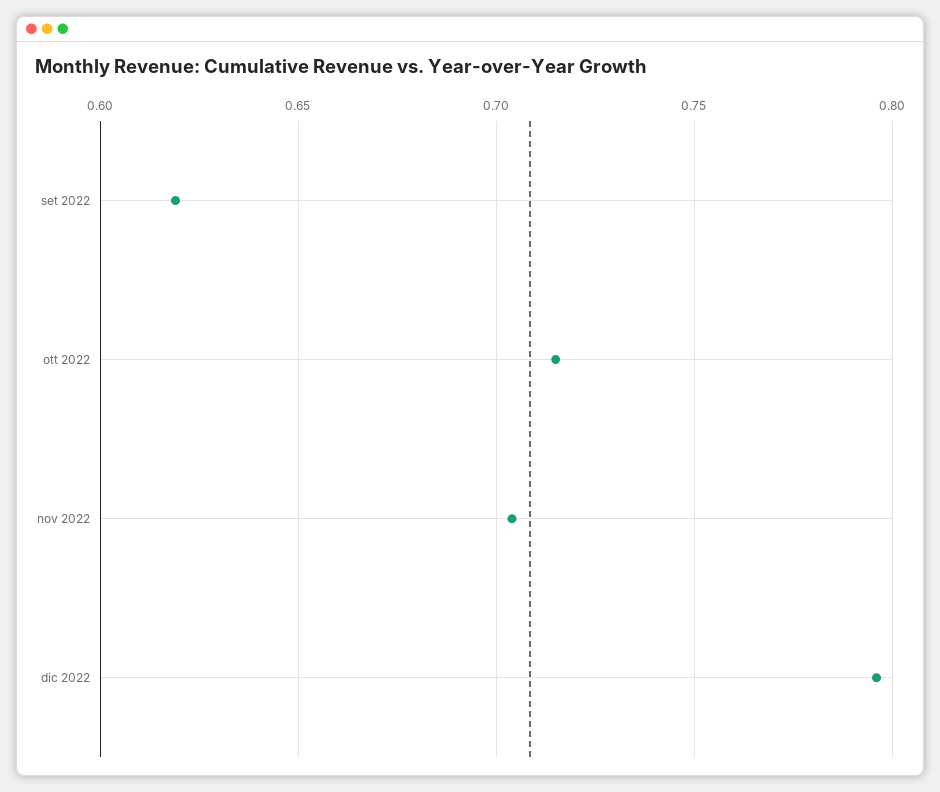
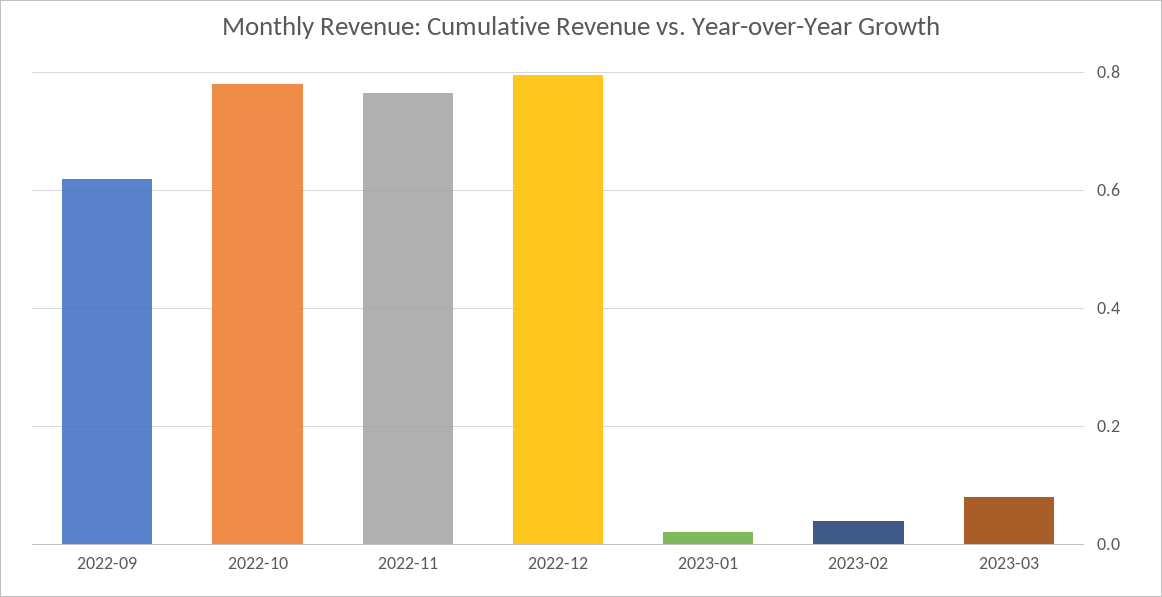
ott 2022: 0.715 -> 0.78
nov 2022: 0.705 -> 0.76
2023-01: none -> 0.02
2023-02: none -> 0.04
2023-03: none -> 0.08

